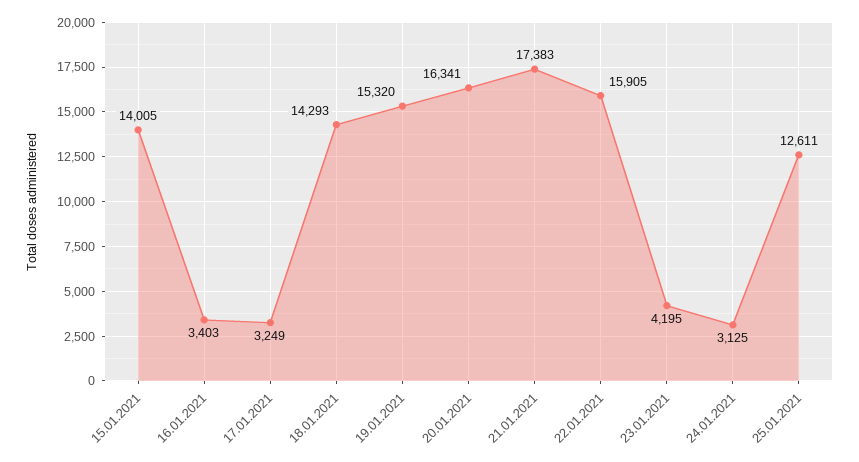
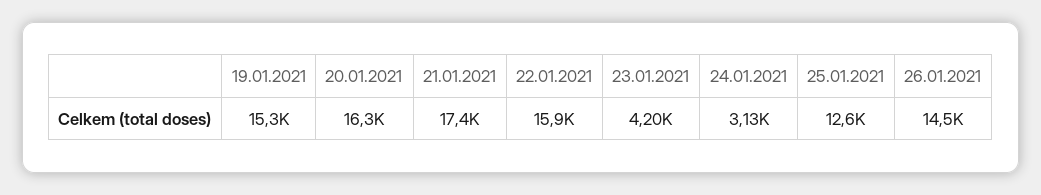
15.01.2021: 14005 -> none
16.01.2021: 3403 -> none
17.01.2021: 3249 -> none
18.01.2021: 14293 -> none
26.01.2021: none -> 14500

